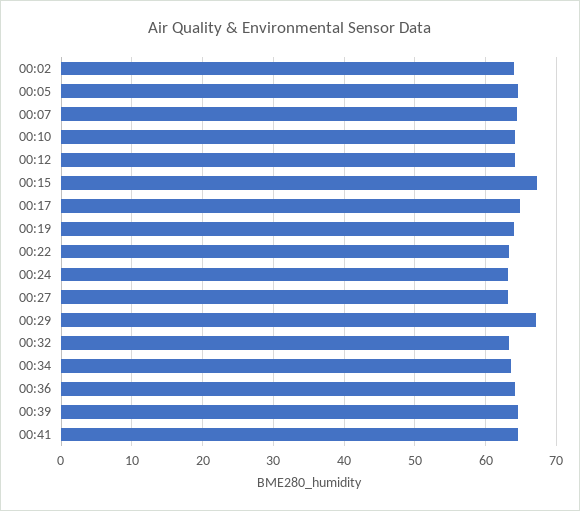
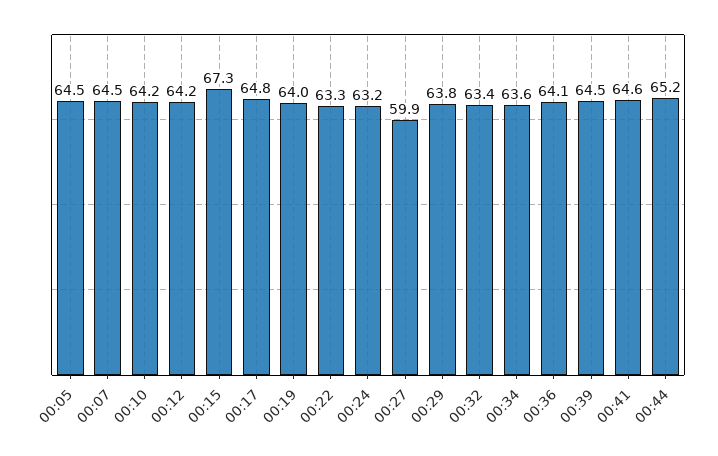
00:02: 64 -> none
00:27: 63 -> 59.9
00:29: 67 -> 63.8
00:44: none -> 65.2

